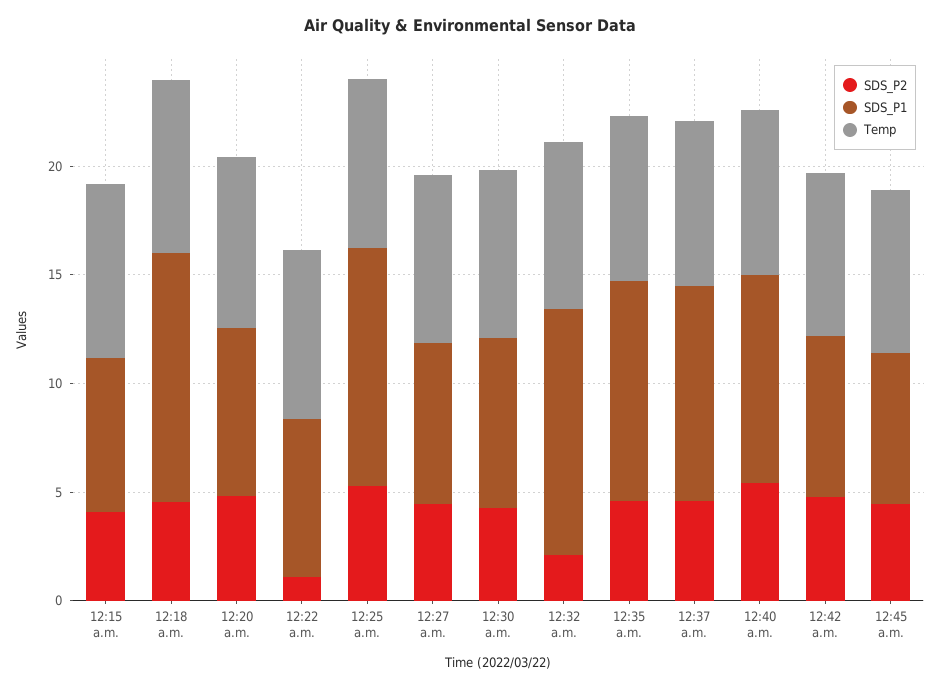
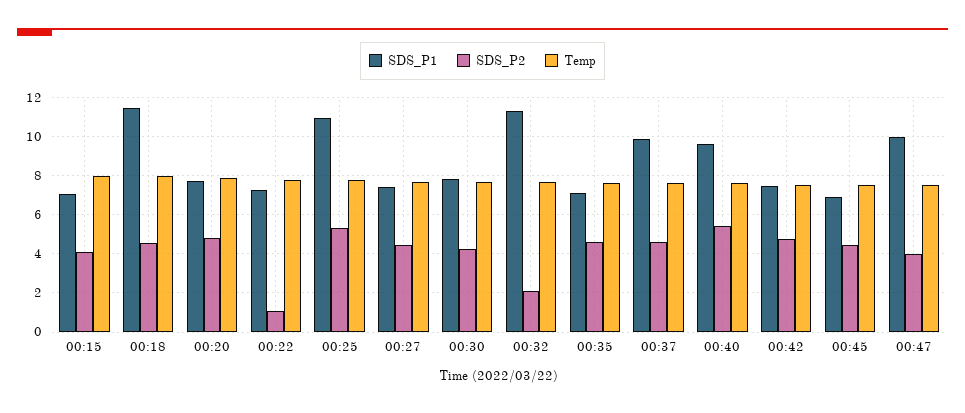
SDS_P1, 12:35 a.m.: 10 -> 7
SDS_P1, 00:47: none -> 10
SDS_P2, 00:47: none -> 4
Temp, 00:47: none -> 7.5

